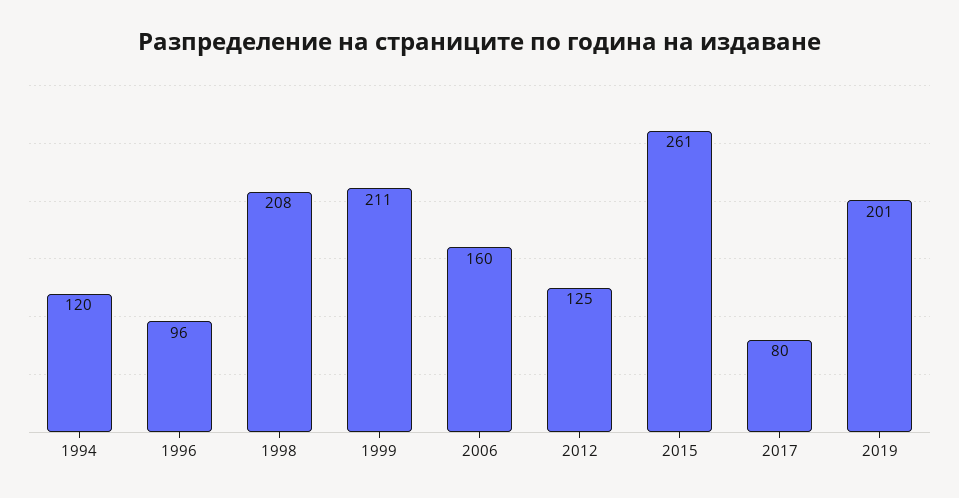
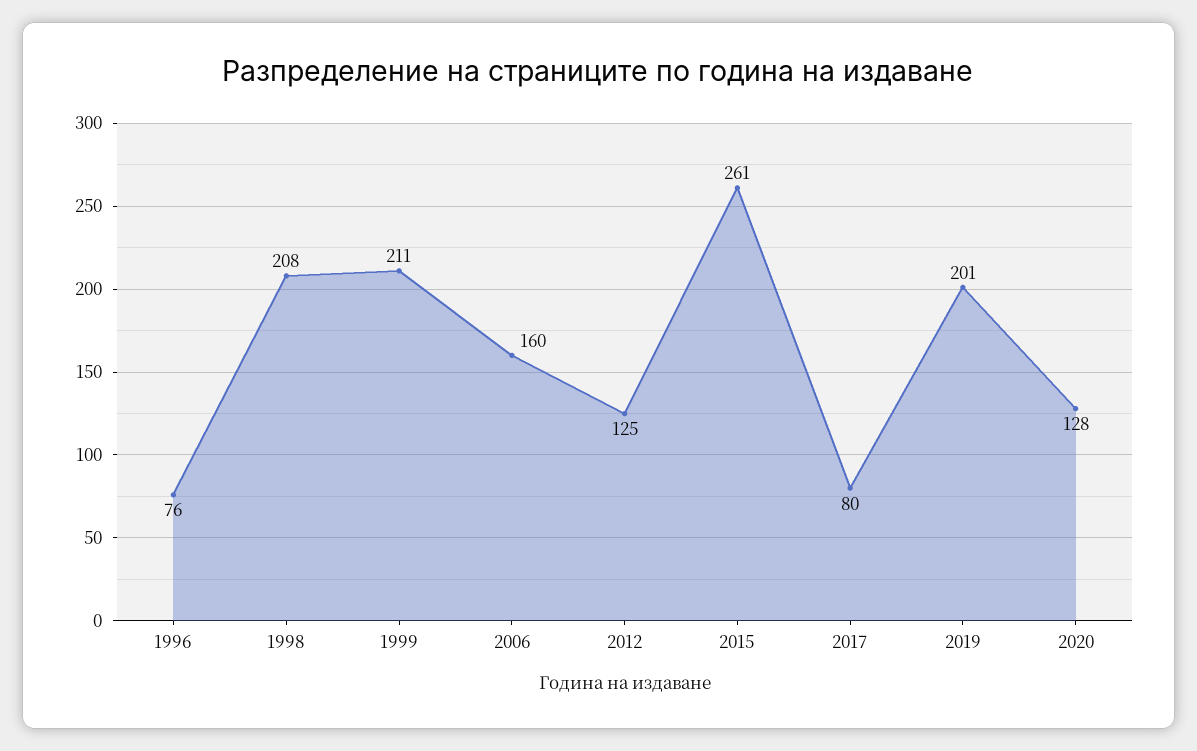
1994: 120 -> none
1996: 96 -> 76
2020: none -> 128

